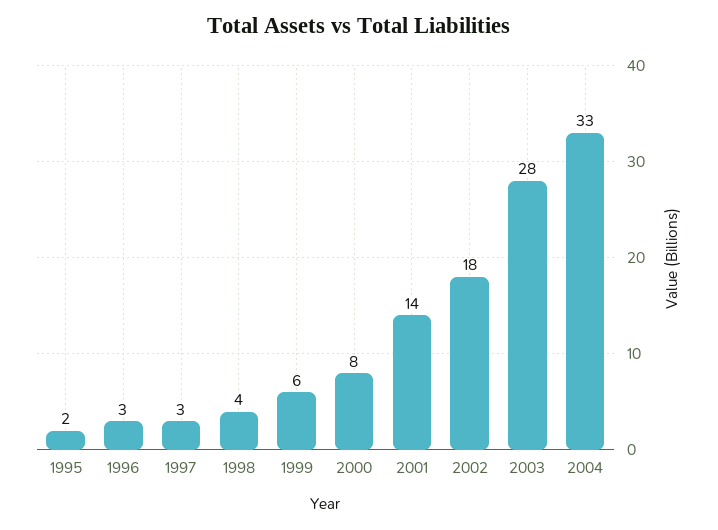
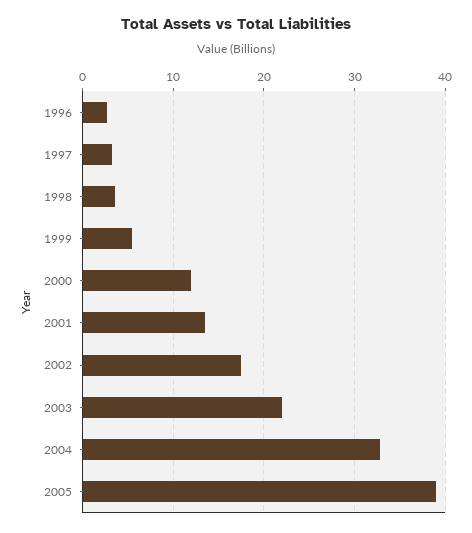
1995: 2 -> none
2000: 8 -> 12
2003: 28 -> 22
2005: none -> 39

